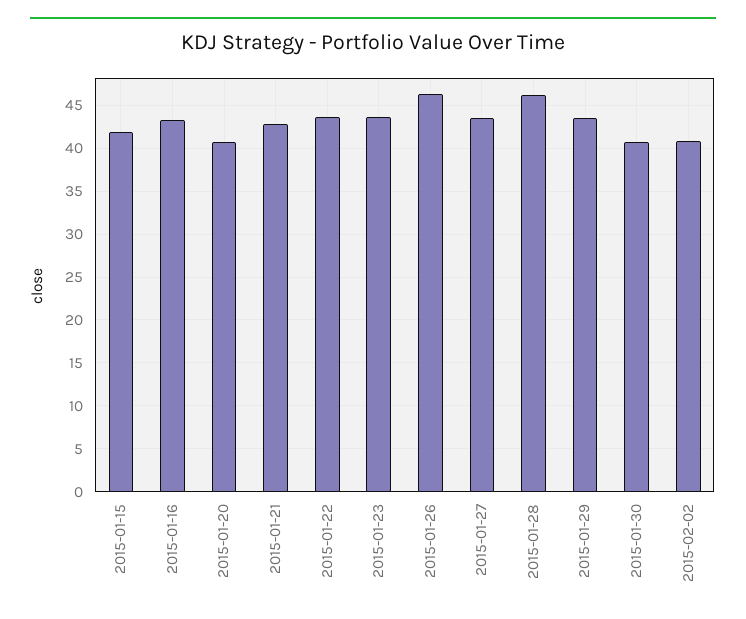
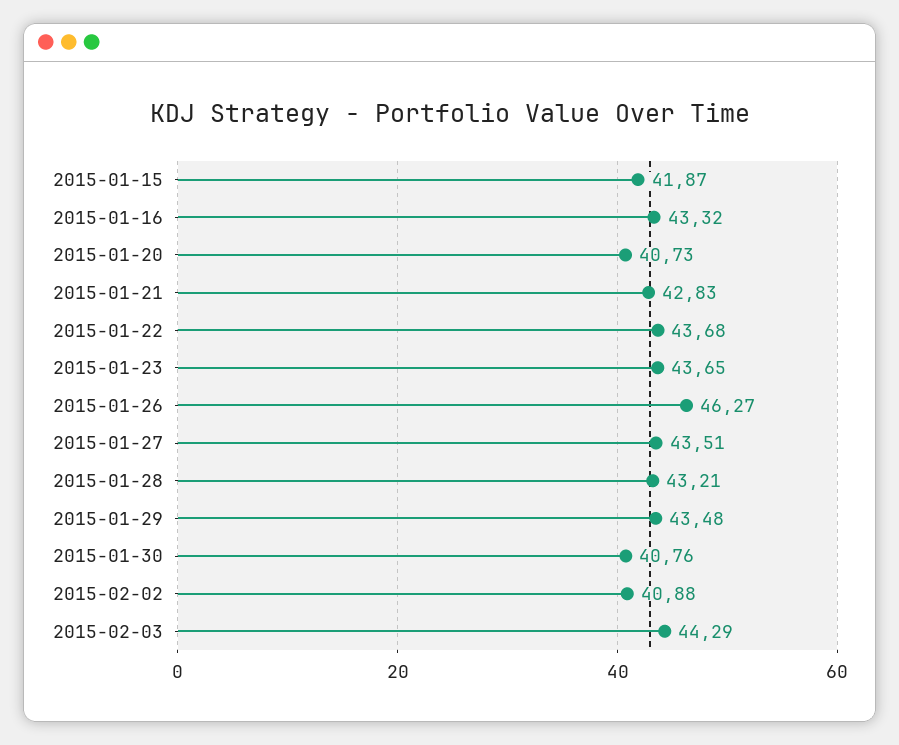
2015-01-28: 46 -> 43.21
2015-02-03: none -> 44.29

